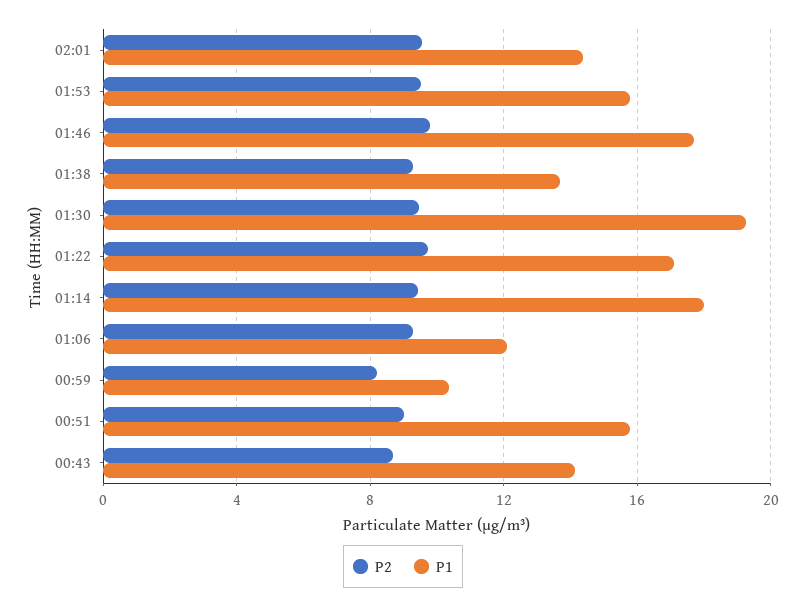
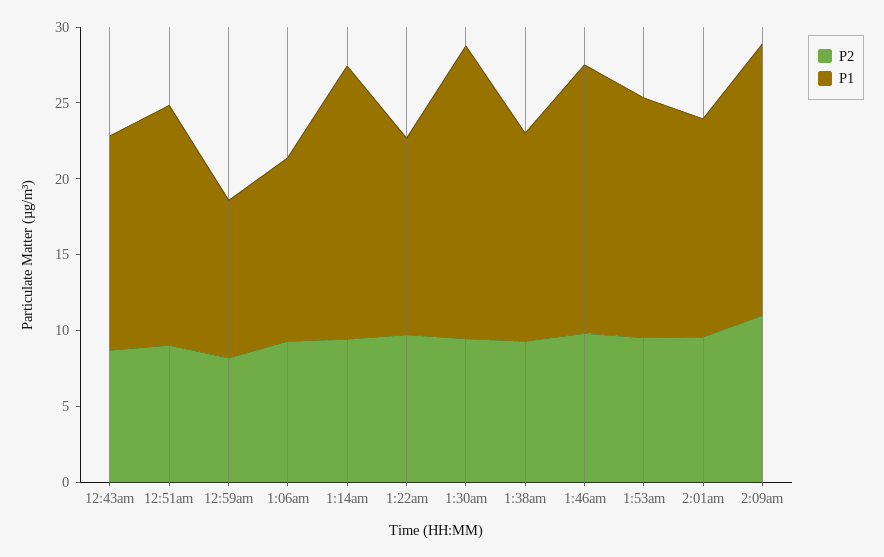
P1, 01:22: 17 -> 13
P2, 2:09am: none -> 11
P1, 2:09am: none -> 18

